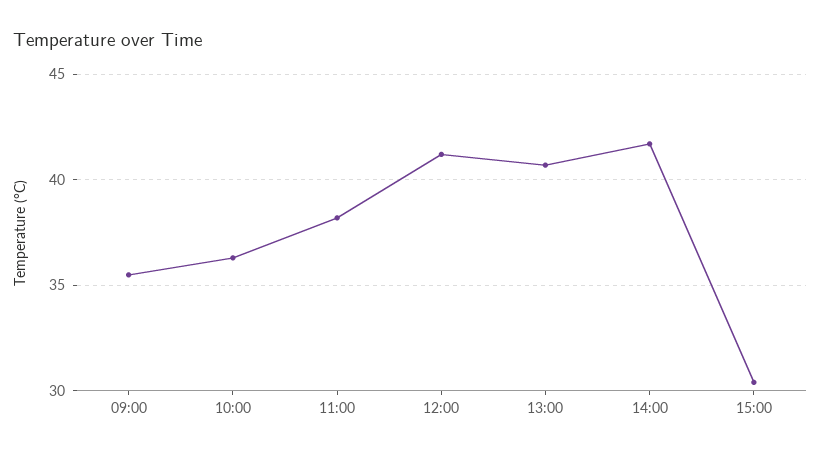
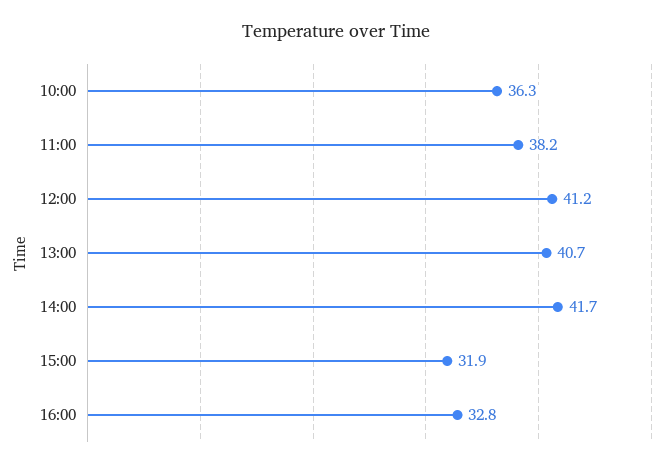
09:00: 35.5 -> none
15:00: 30.5 -> 31.9
16:00: none -> 32.8

